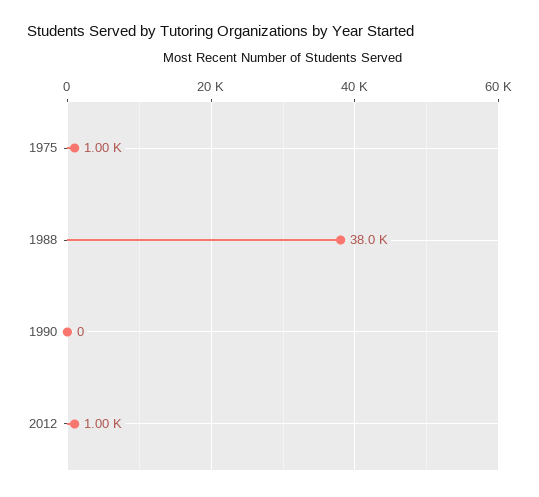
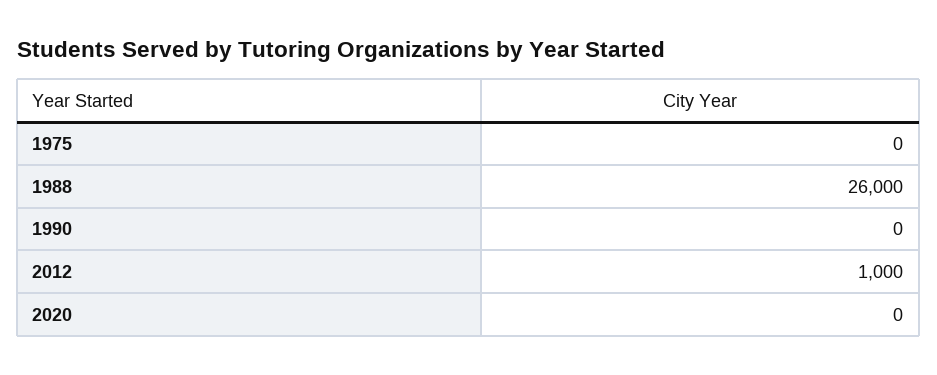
1975: 1000 -> 0
1988: 38000 -> 26000
2020: none -> 0

